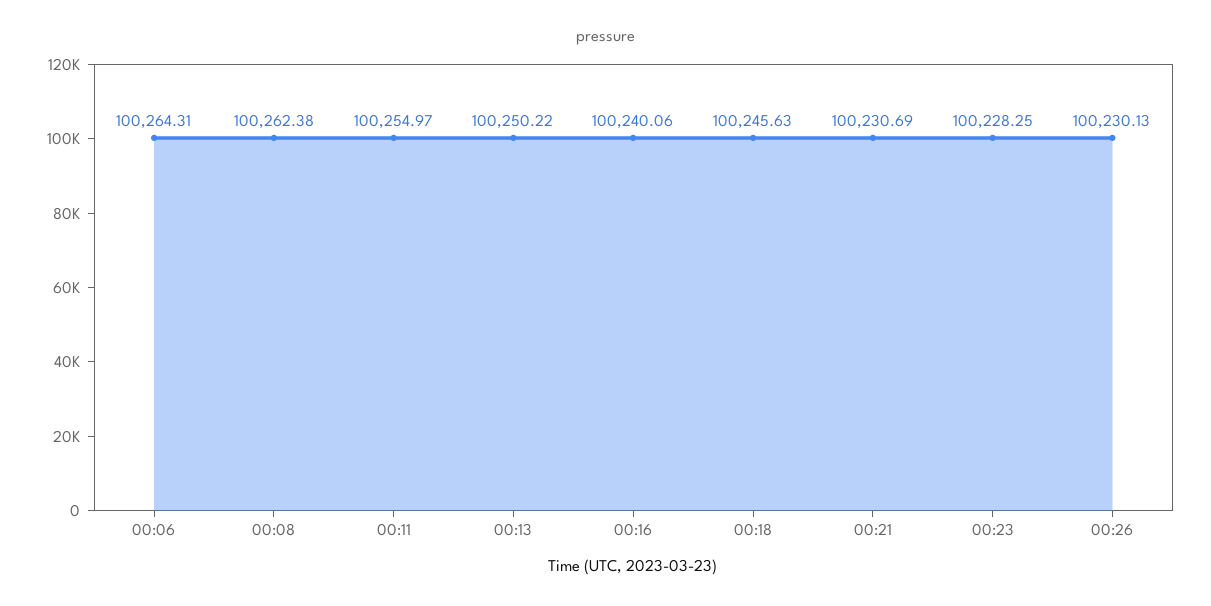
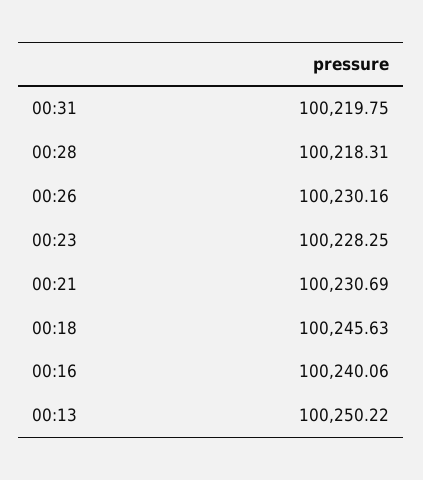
00:06: 100264.31 -> none
00:08: 100262.38 -> none
00:11: 100254.97 -> none
00:26: 100230.13 -> 100230.16
00:31: none -> 100219.75
00:28: none -> 100218.31

